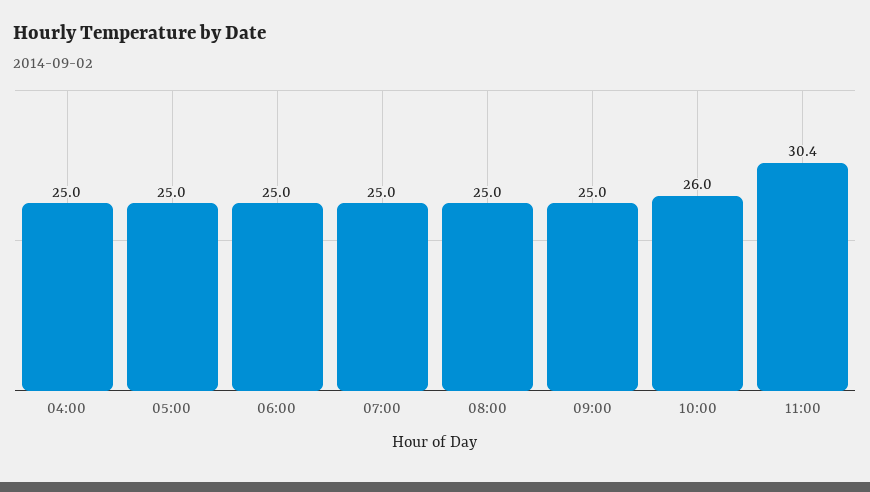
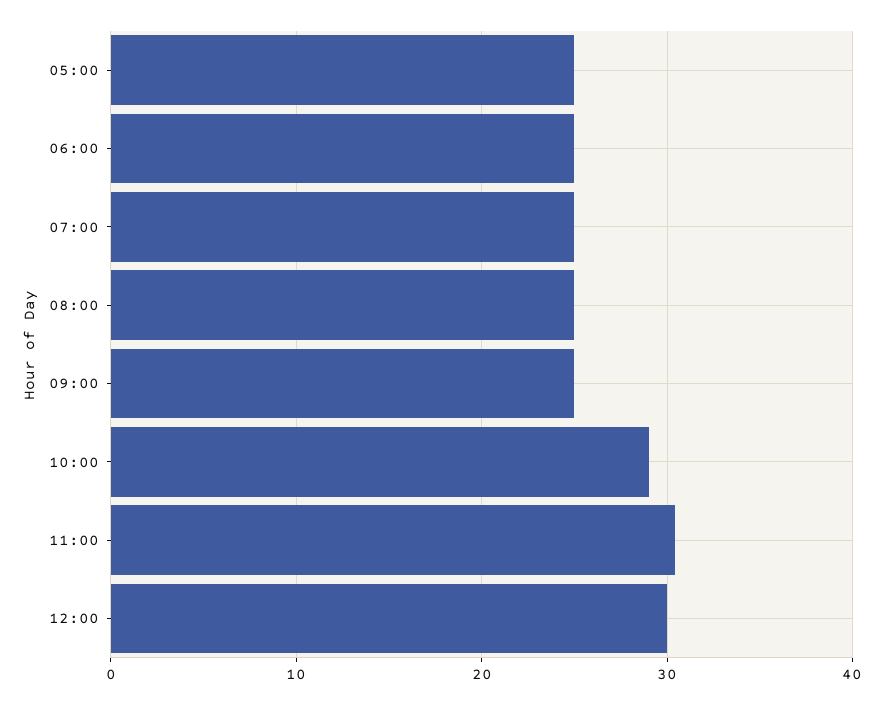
04:00: 25 -> none
10:00: 26 -> 29
12:00: none -> 30

